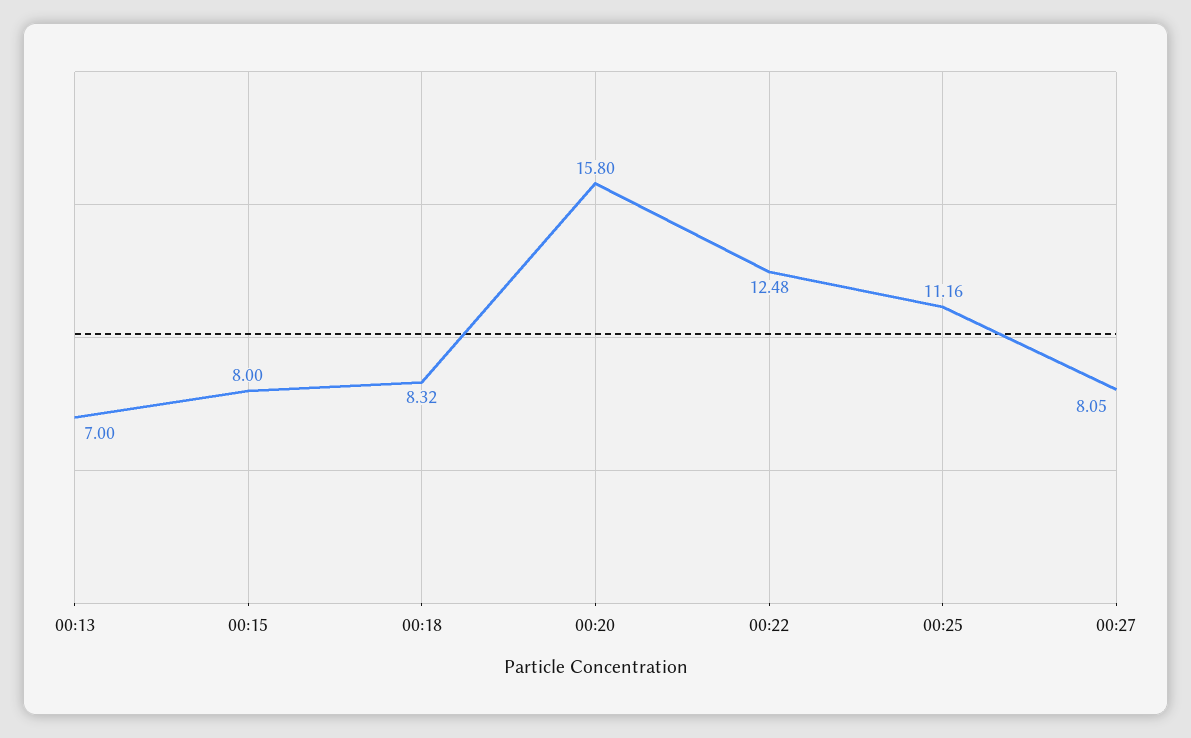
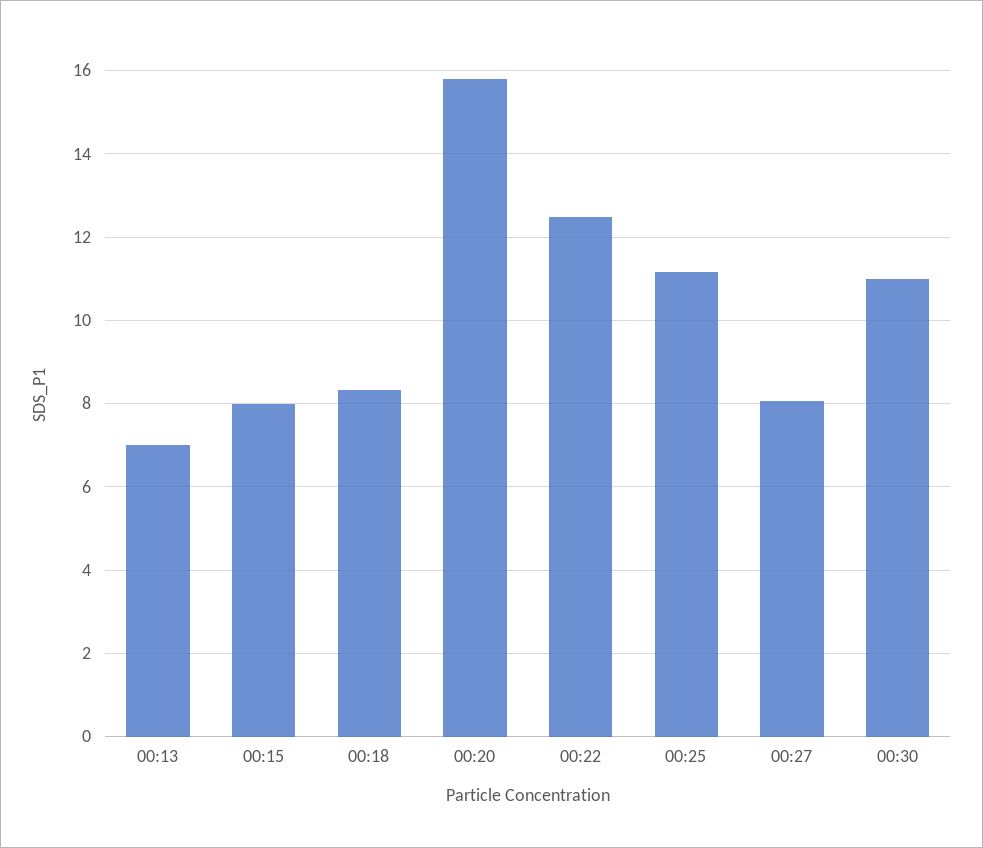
00:30: none -> 11

